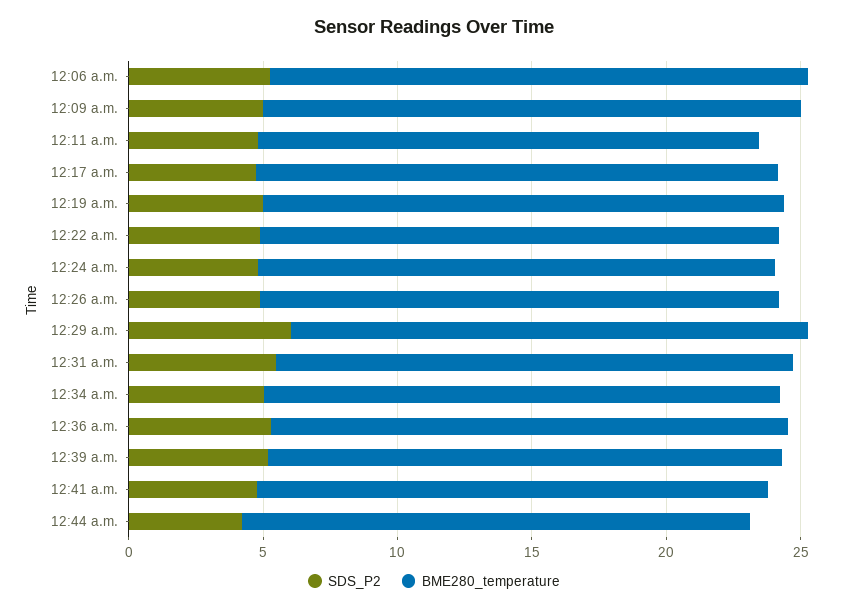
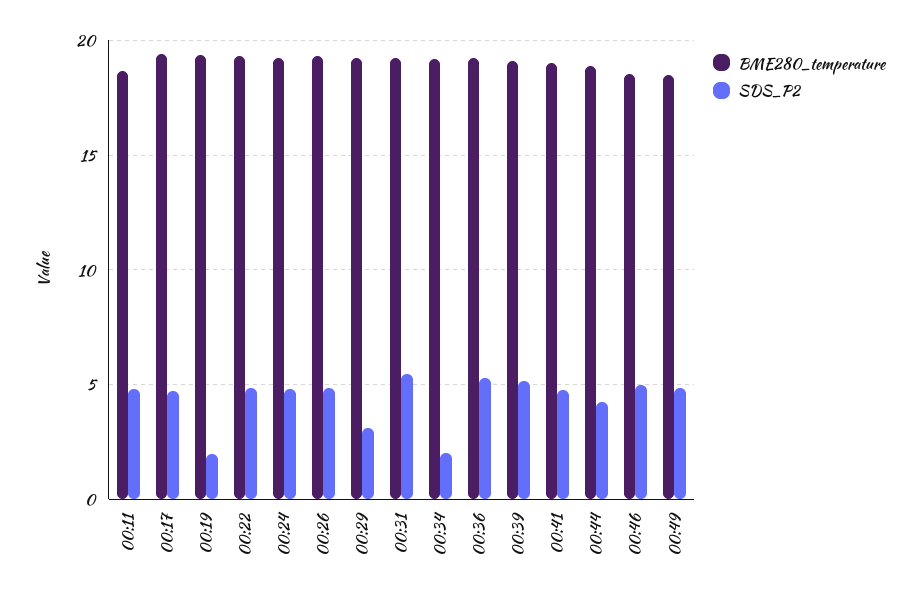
SDS_P2, 12:06 a.m.: 5 -> none
BME280_temperature, 12:06 a.m.: 20 -> none
SDS_P2, 12:09 a.m.: 5 -> none
BME280_temperature, 12:09 a.m.: 20 -> none
SDS_P2, 12:19 a.m.: 5 -> 2
SDS_P2, 12:29 a.m.: 6 -> 3
SDS_P2, 12:34 a.m.: 5 -> 2
BME280_temperature, 00:46: none -> 18.5
SDS_P2, 00:46: none -> 5
BME280_temperature, 00:49: none -> 18.5
SDS_P2, 00:49: none -> 5

